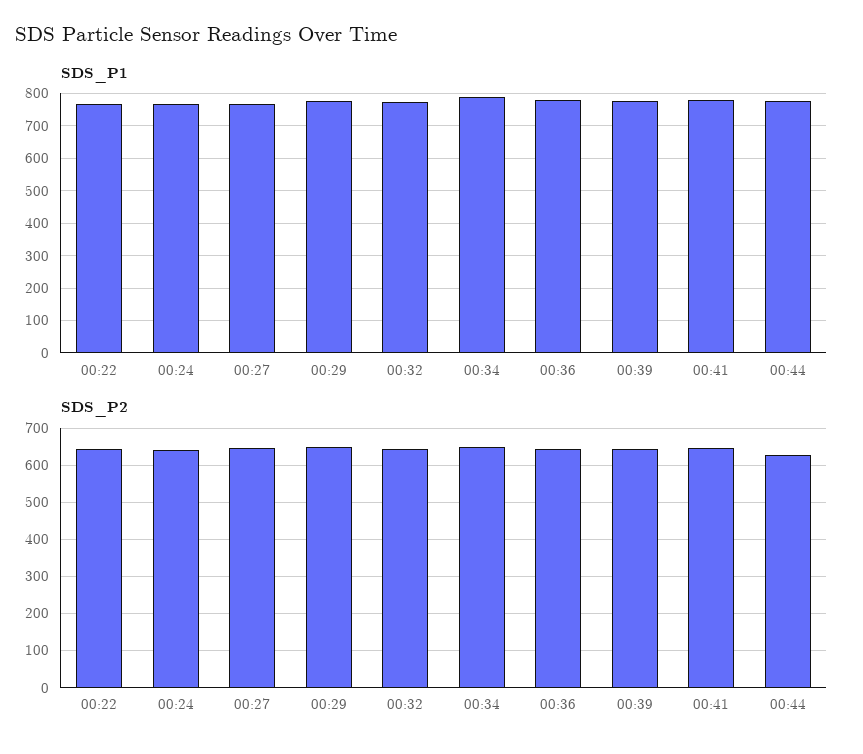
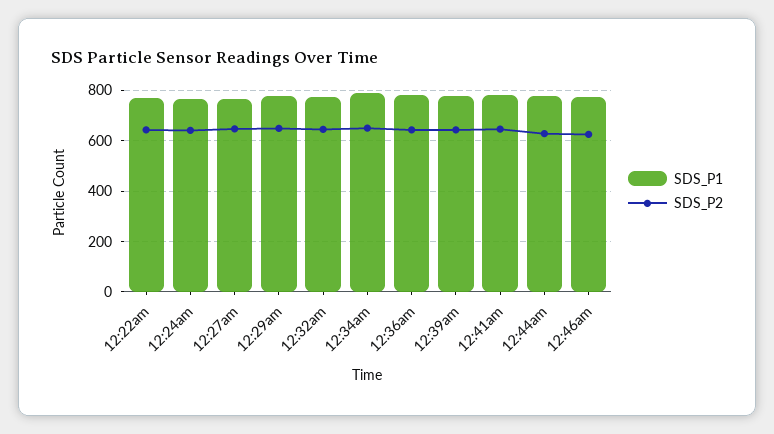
SDS_P1, 12:46am: none -> 775
SDS_P2, 12:46am: none -> 625

